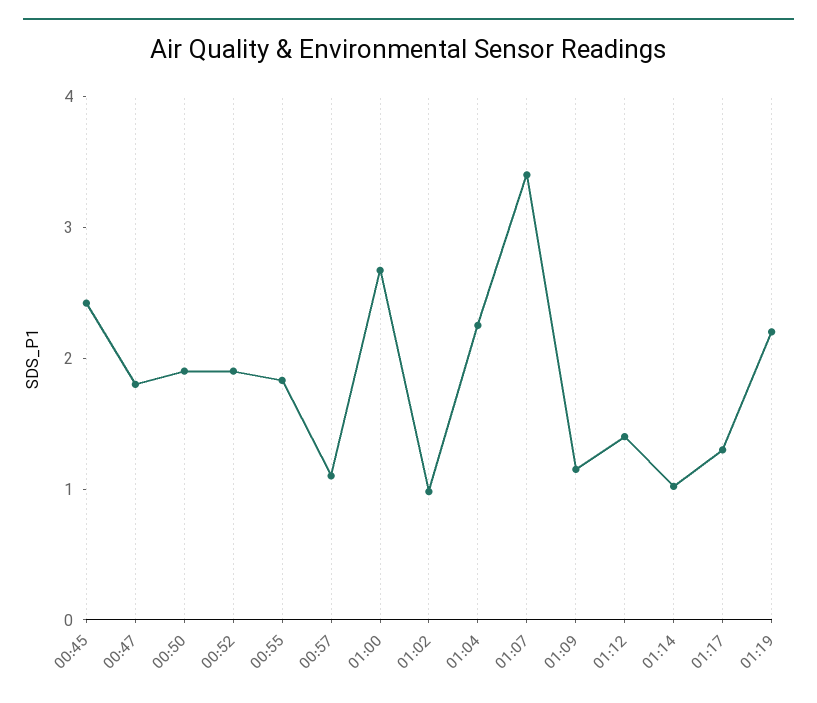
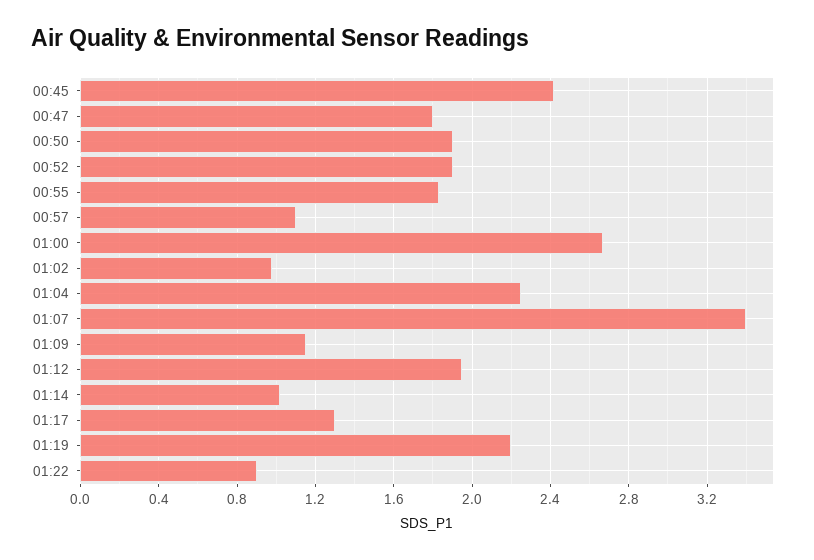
01:12: 1.4 -> 1.95
01:22: none -> 0.9

